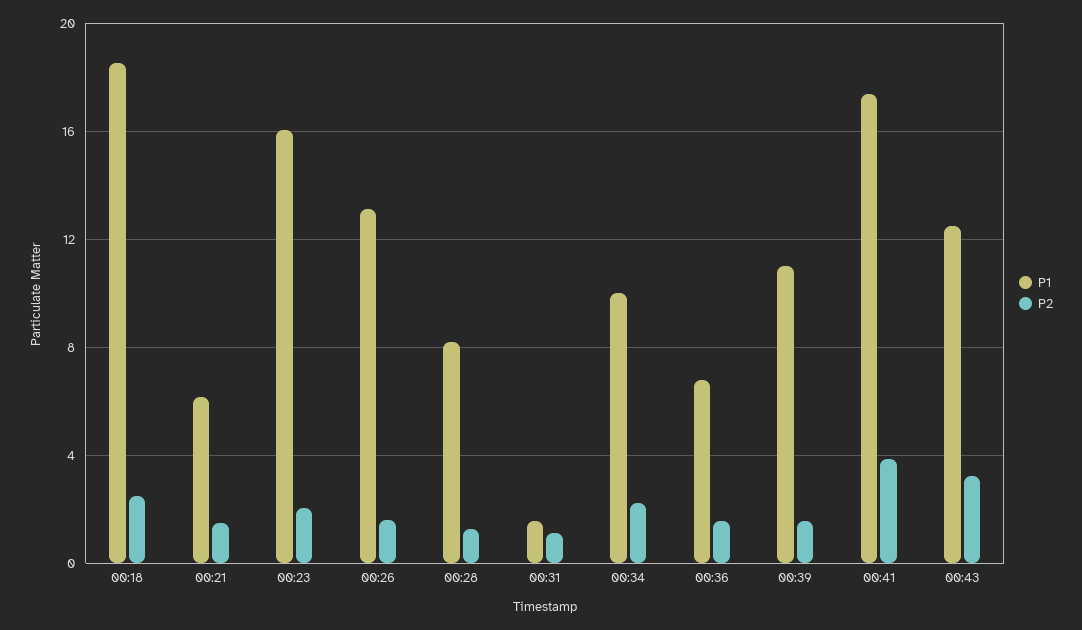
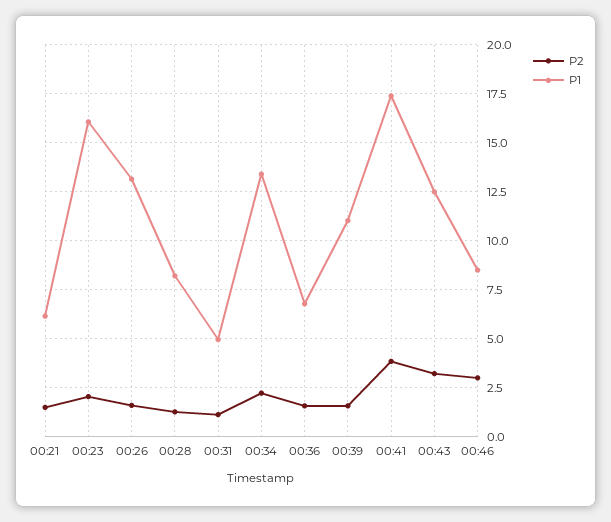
P1, 00:18: 18.5 -> none
P2, 00:18: 2.5 -> none
P1, 00:31: 1.5 -> 5
P1, 00:34: 10 -> 13.5
P2, 00:46: none -> 3
P1, 00:46: none -> 8.5

